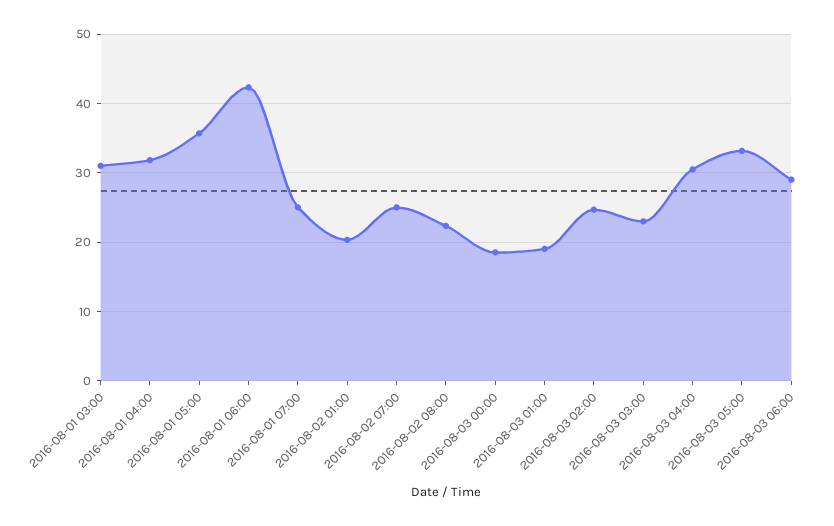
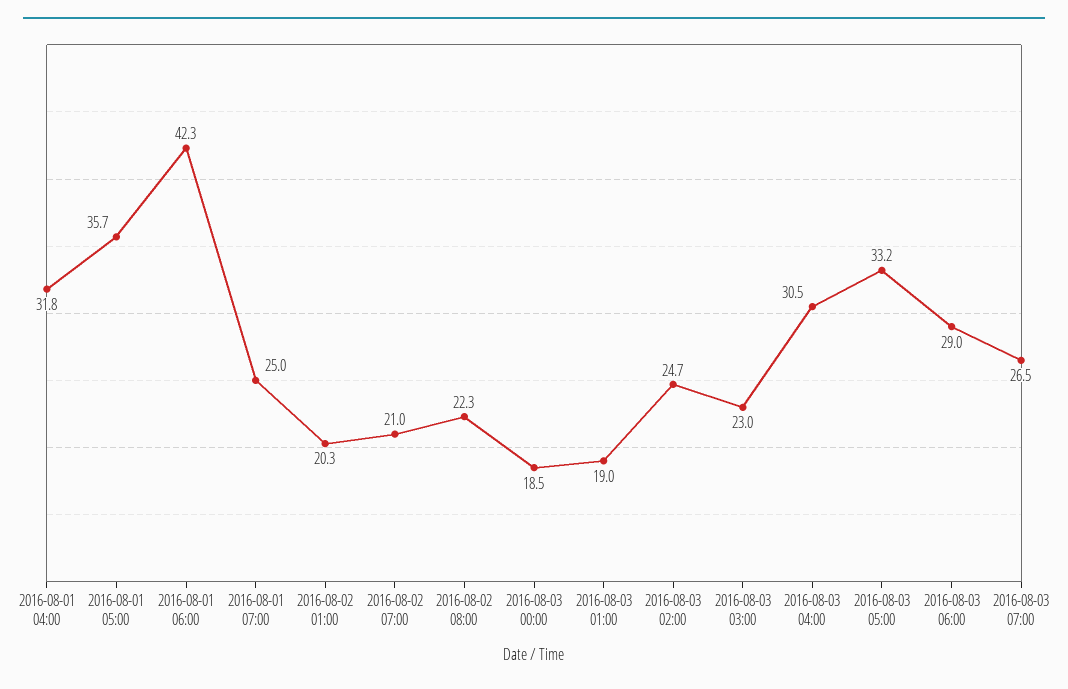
2016-08-01 03:00: 31 -> none
2016-08-02 07:00: 25 -> 21
2016-08-03 07:00: none -> 26.5

